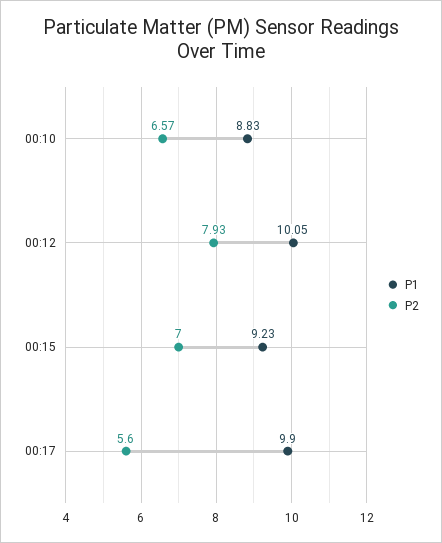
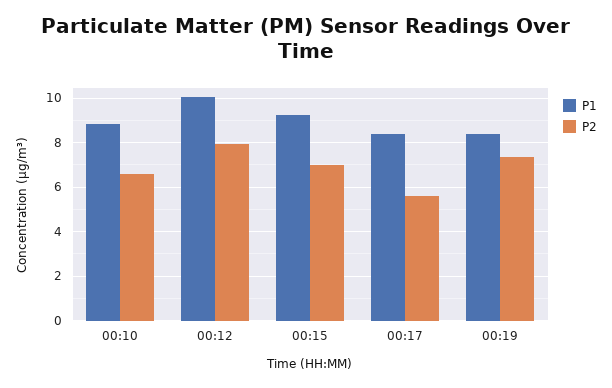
P1, 00:17: 9.9 -> 8.5
P1, 00:19: none -> 8.5
P2, 00:19: none -> 7.5

